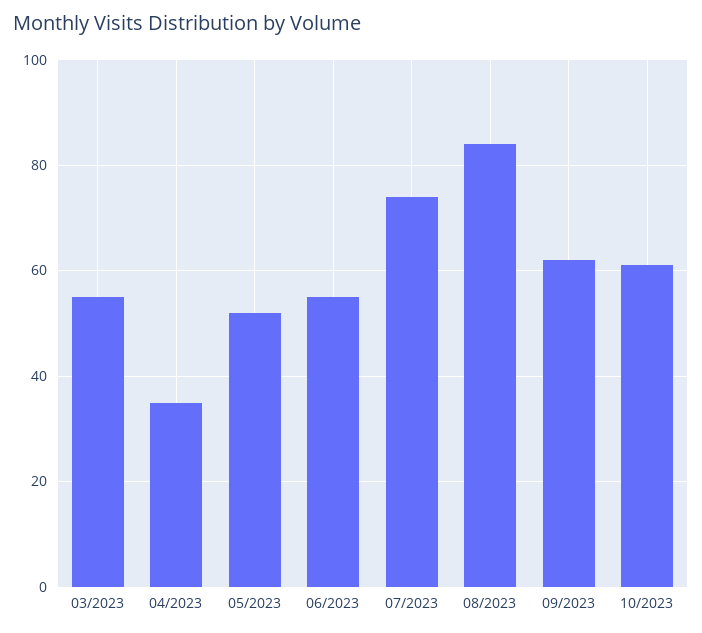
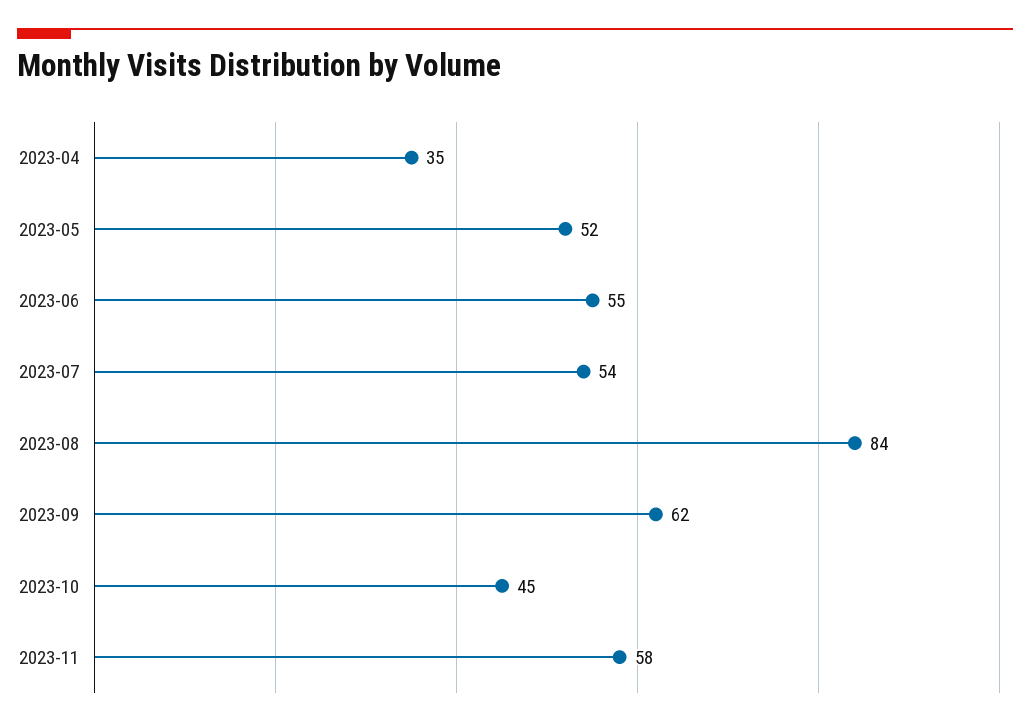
03/2023: 55 -> none
07/2023: 75 -> 54
10/2023: 60 -> 45
2023-11: none -> 58

